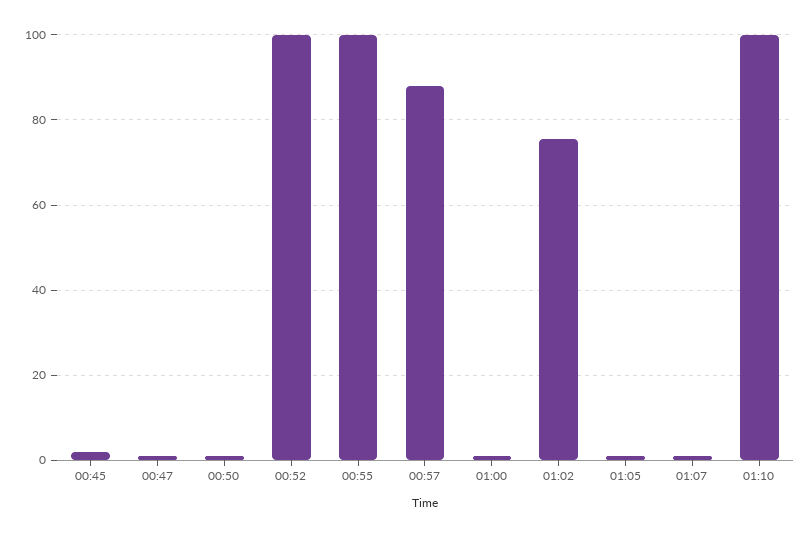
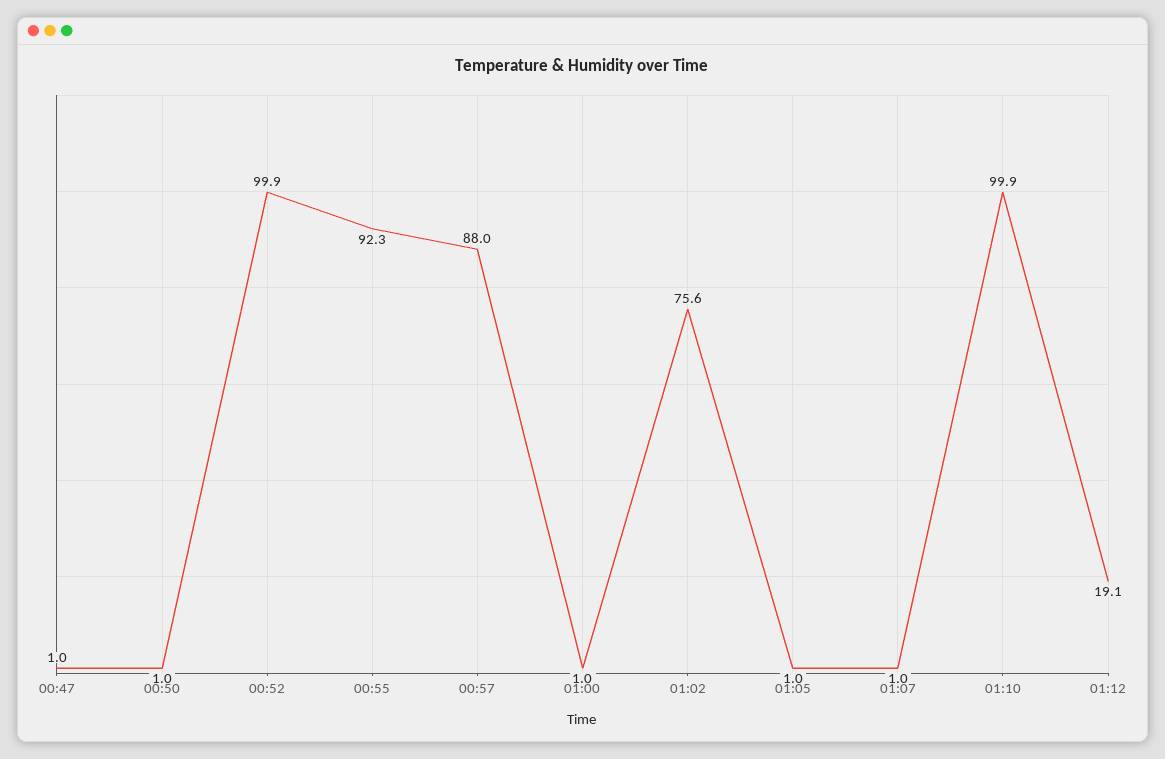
00:45: 2 -> none
00:55: 100 -> 92.3
01:12: none -> 19.1

